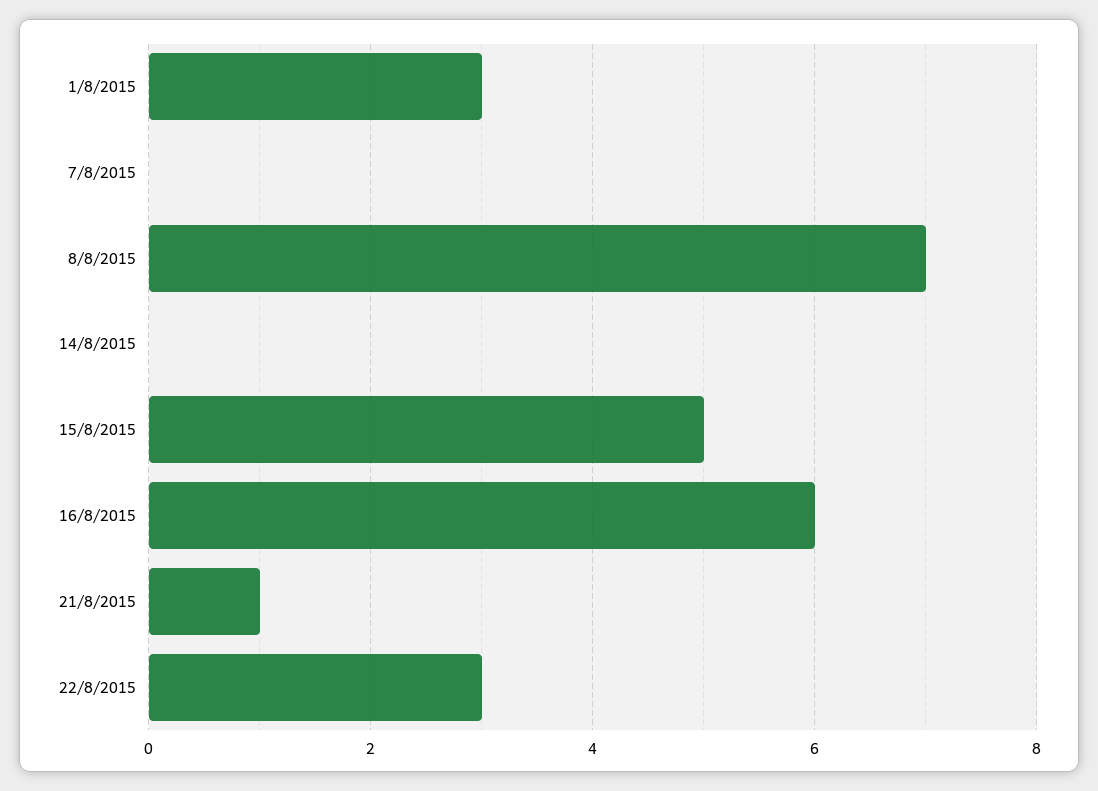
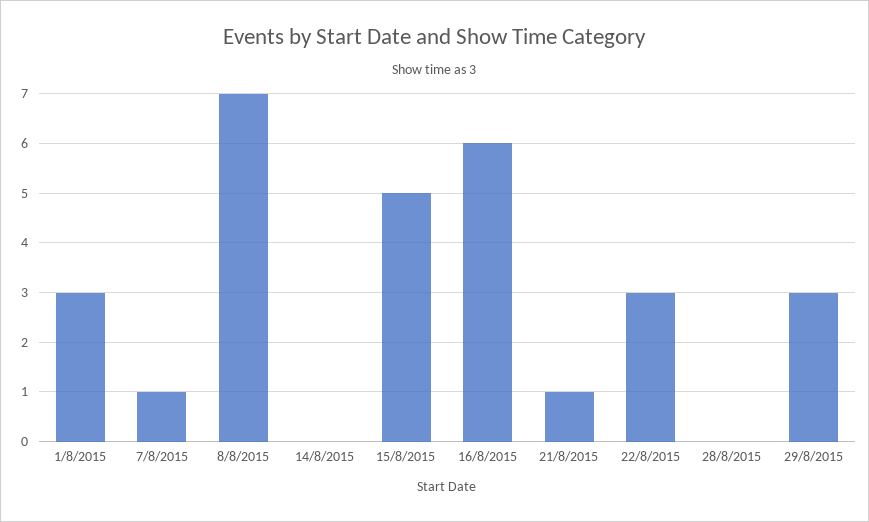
7/8/2015: 0 -> 1
28/8/2015: none -> 0
29/8/2015: none -> 3

